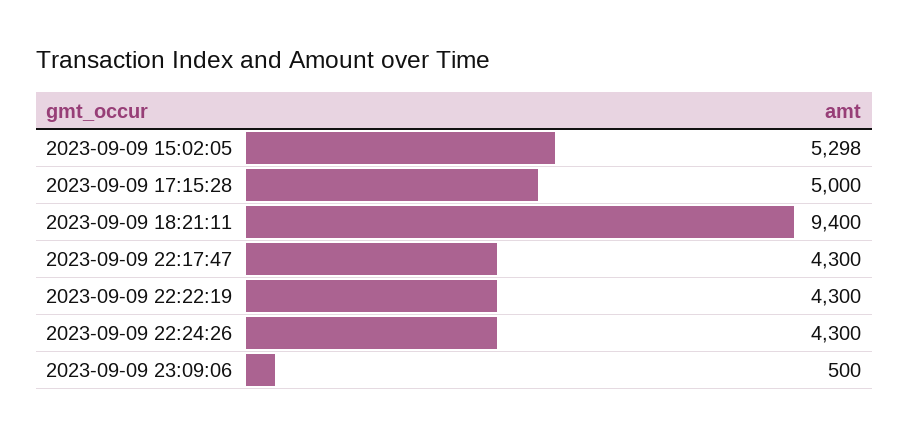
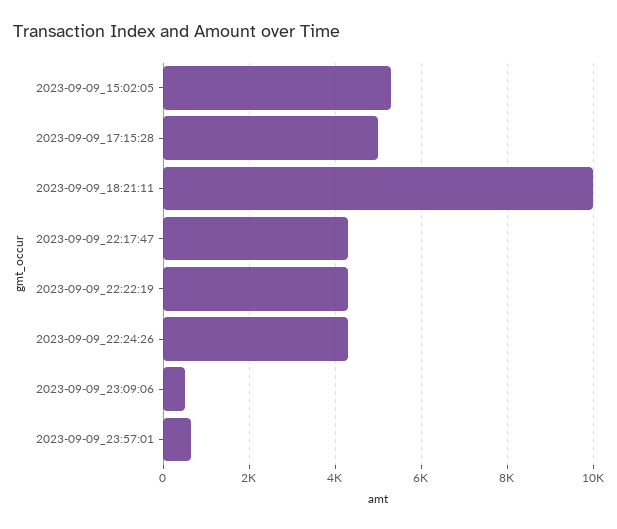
2023-09-09 18:21:11: 9400 -> 10000
2023-09-09_23:57:01: none -> 600

